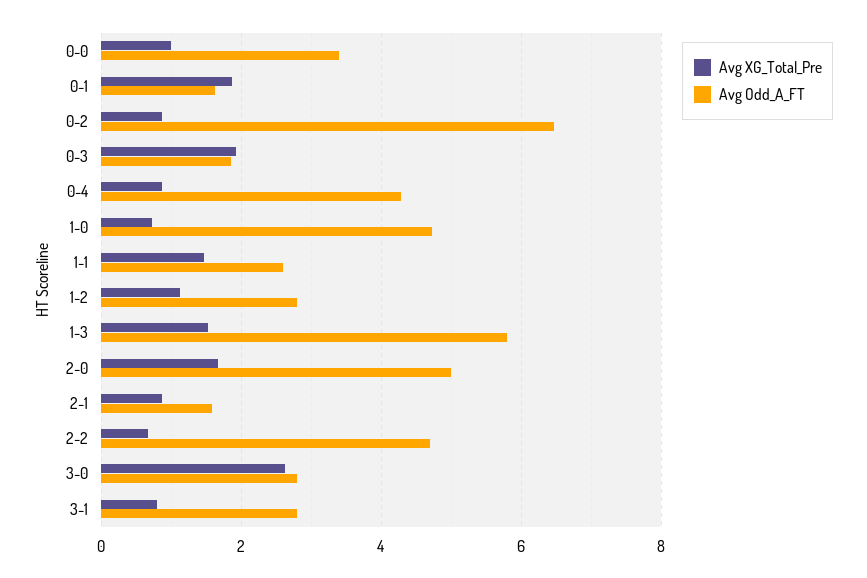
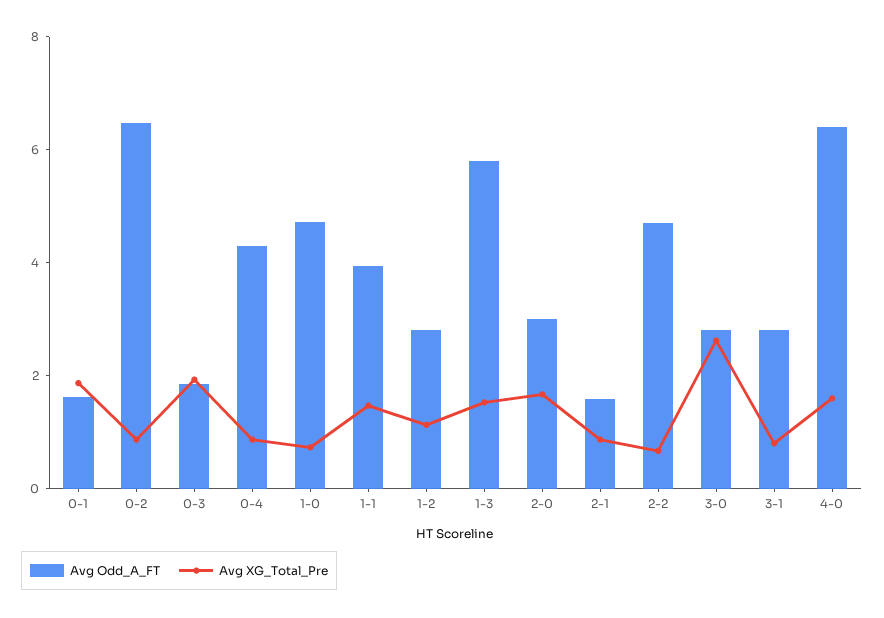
Avg XG_Total_Pre, 0-0: 1 -> none
Avg Odd_A_FT, 0-0: 3.4 -> none
Avg Odd_A_FT, 1-1: 2.6 -> 4
Avg Odd_A_FT, 2-0: 5 -> 3
Avg Odd_A_FT, 4-0: none -> 6.5
Avg XG_Total_Pre, 4-0: none -> 1.5

